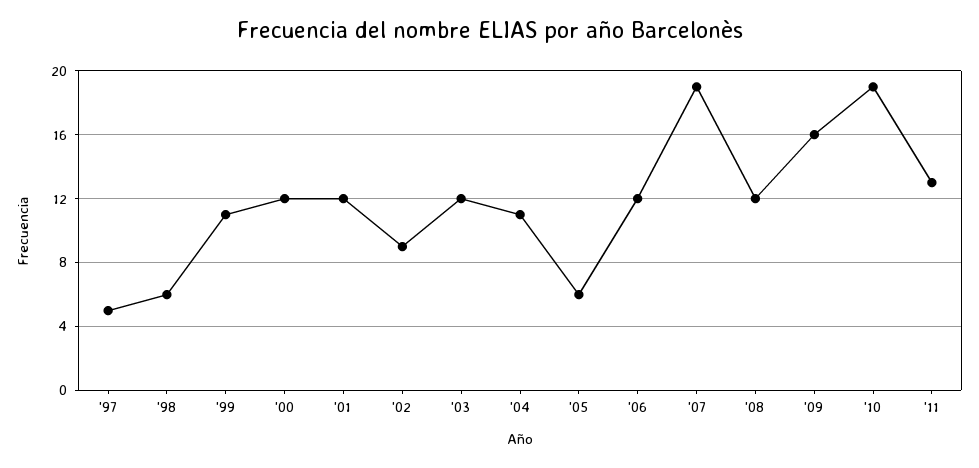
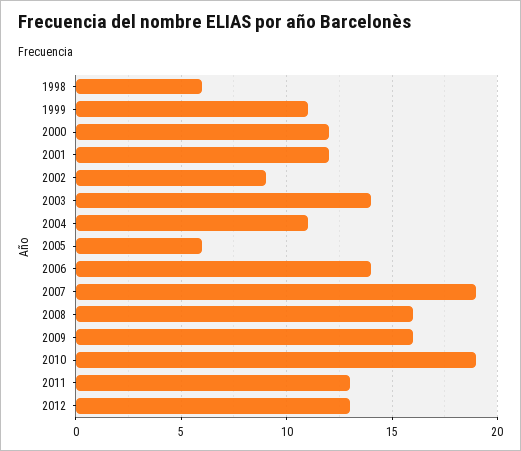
'97: 5 -> none
'03: 12 -> 14
'06: 12 -> 14
'08: 12 -> 16
2012: none -> 13

